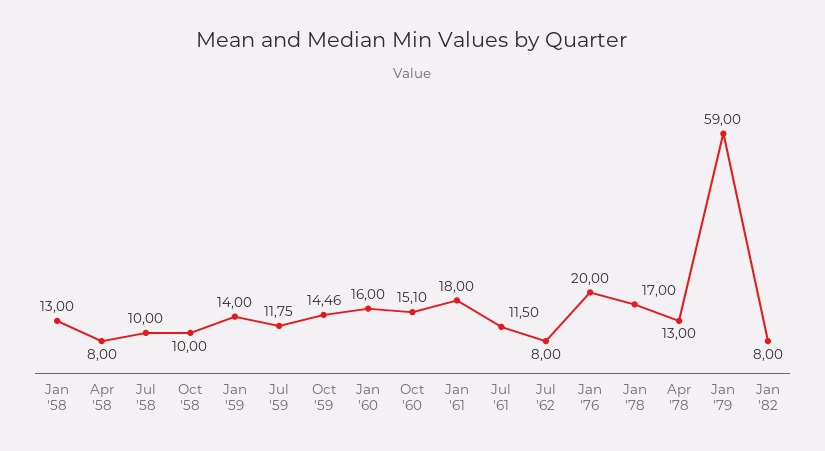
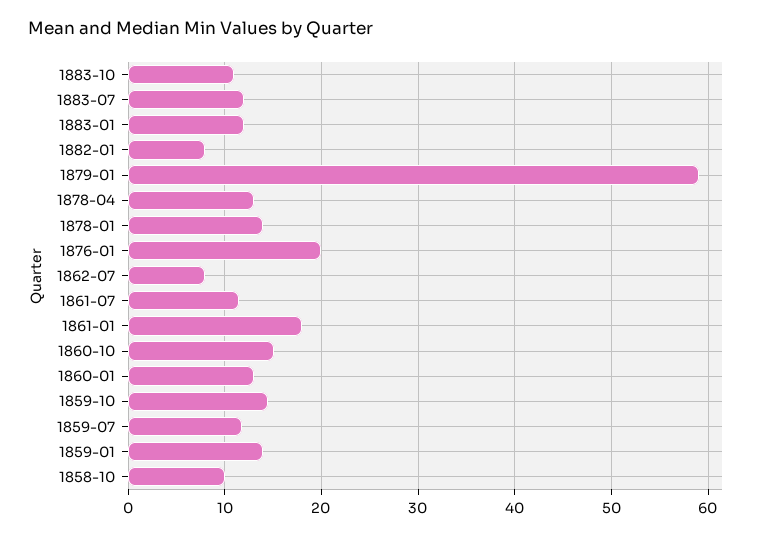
Jan '58: 13 -> none
Apr '58: 8 -> none
Jul '58: 10 -> none
Jan '60: 16 -> 13
Jan '78: 17 -> 14
1883-10: none -> 11
1883-07: none -> 12
1883-01: none -> 12

